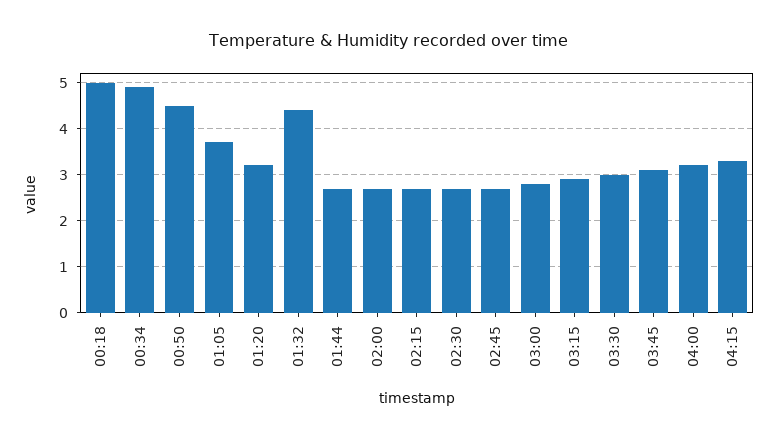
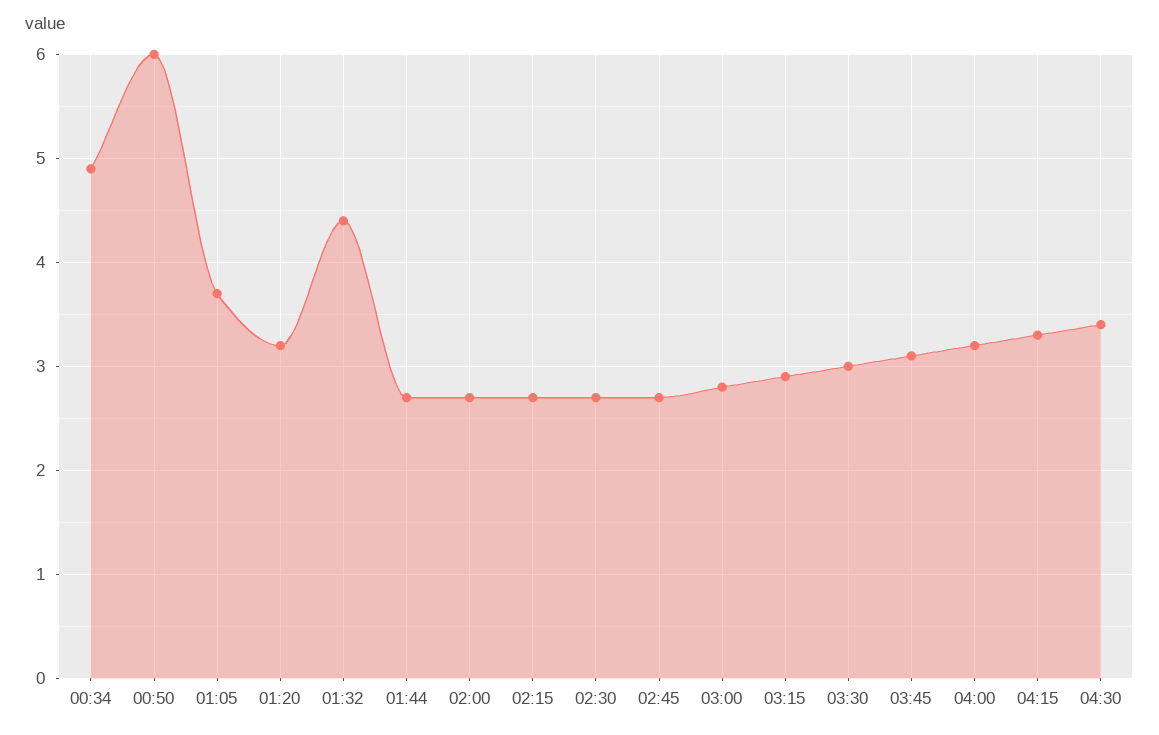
00:18: 5 -> none
00:50: 4.5 -> 6
04:30: none -> 3.4

